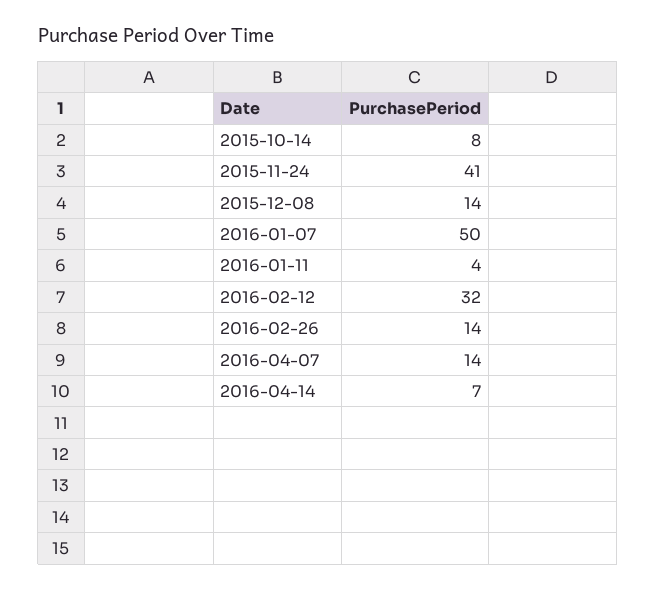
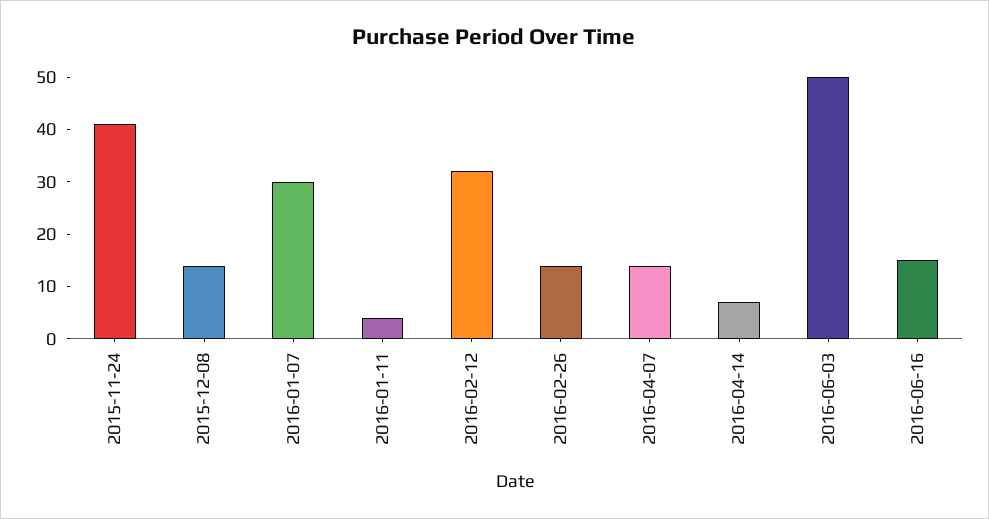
2015-10-14: 8 -> none
2016-01-07: 50 -> 30
2016-06-03: none -> 50
2016-06-16: none -> 15

